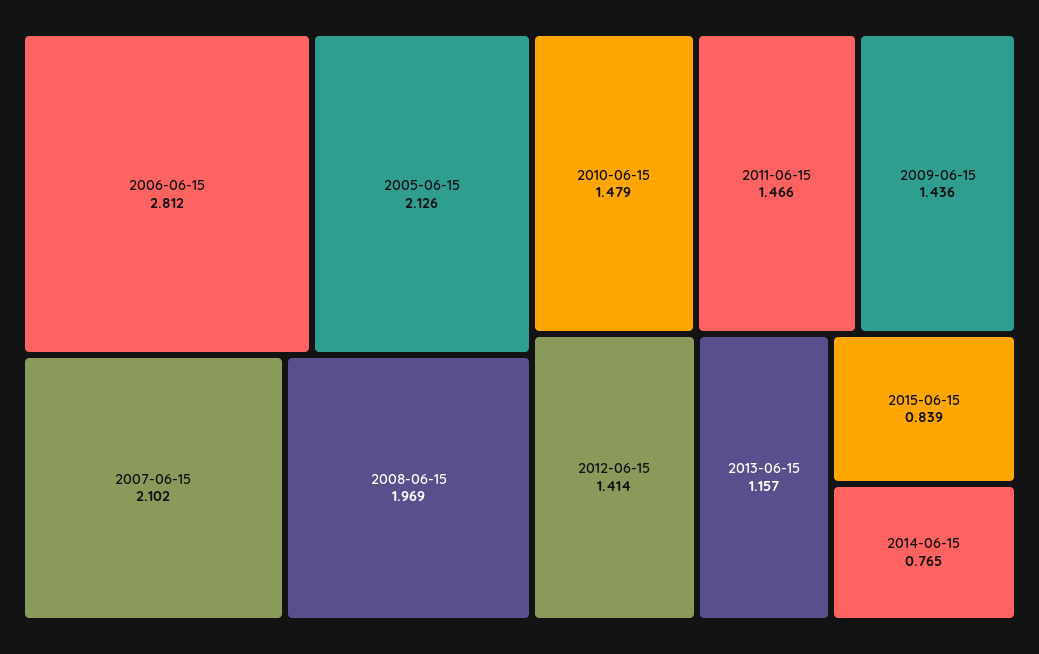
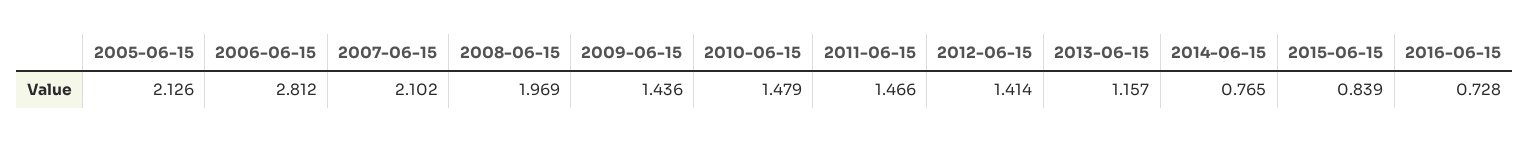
2016-06-15: none -> 0.728

